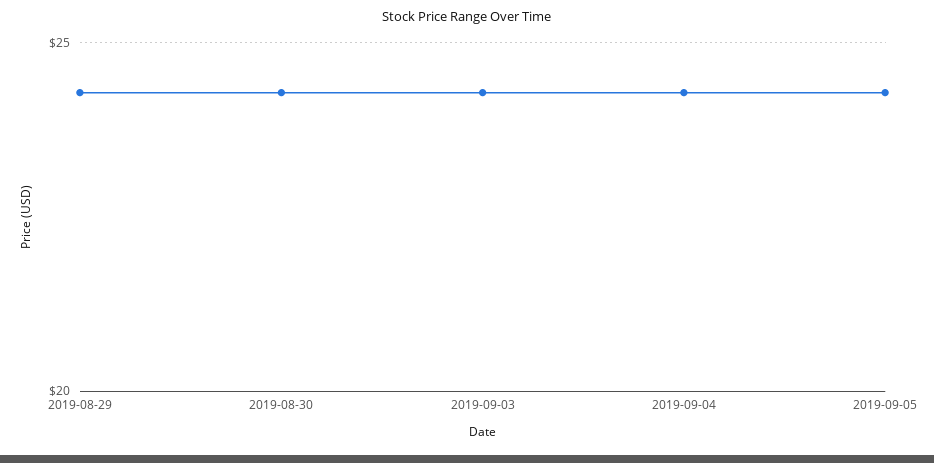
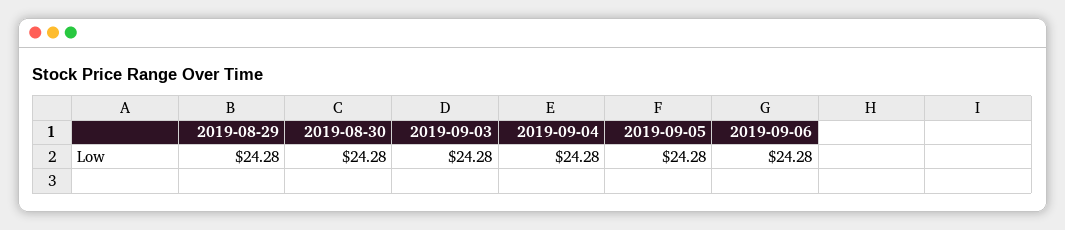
2019-09-06: none -> 24.28

